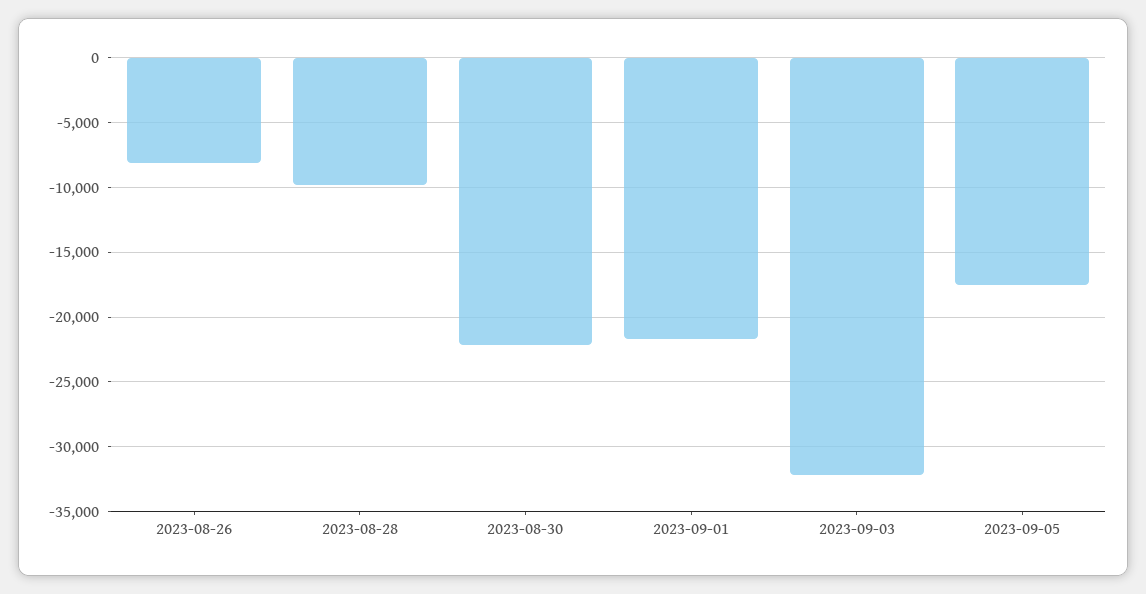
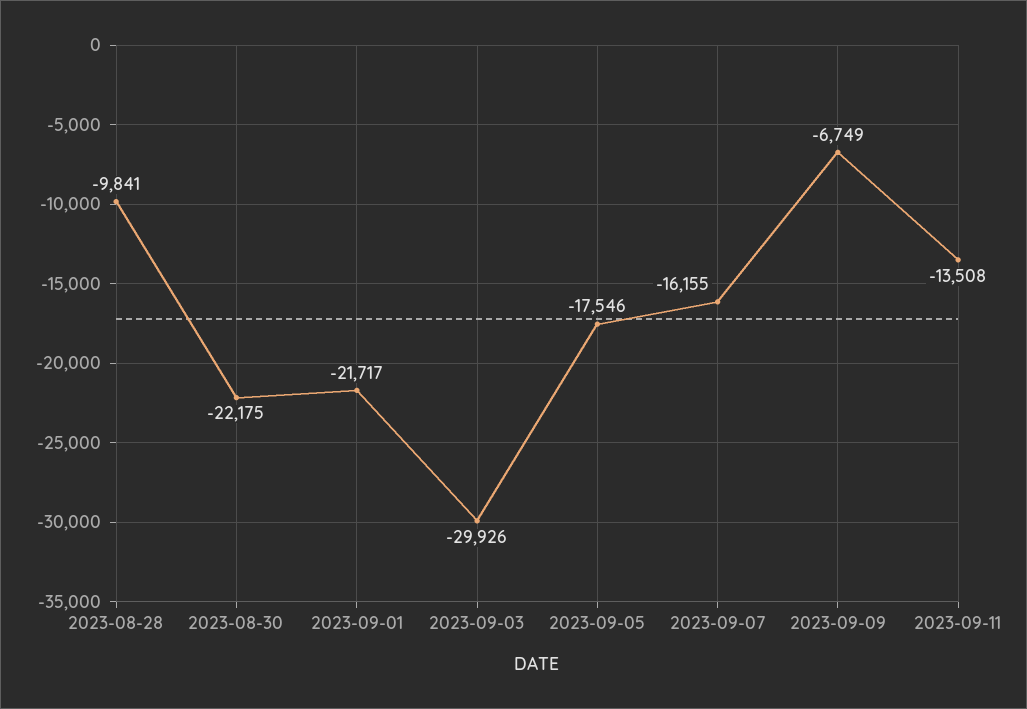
2023-08-26: -8000 -> none
2023-09-03: -32000 -> -29926
2023-09-07: none -> -16155
2023-09-09: none -> -6749
2023-09-11: none -> -13508

